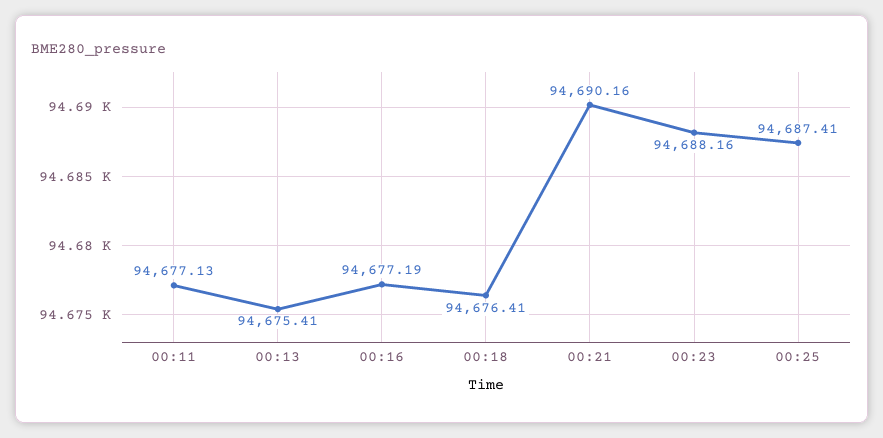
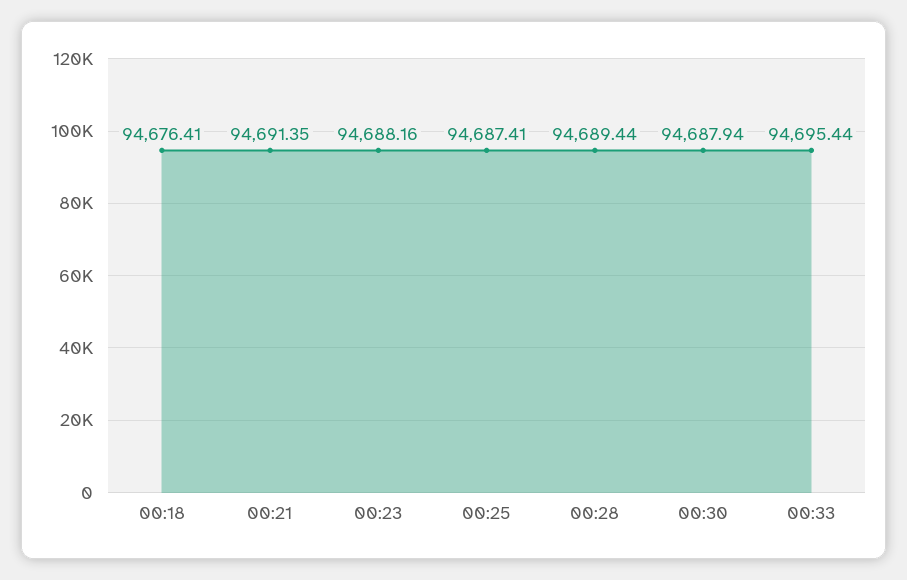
00:11: 94677.13 -> none
00:13: 94675.41 -> none
00:16: 94677.19 -> none
00:21: 94690.16 -> 94691.35
00:28: none -> 94689.44
00:30: none -> 94687.94
00:33: none -> 94695.44

